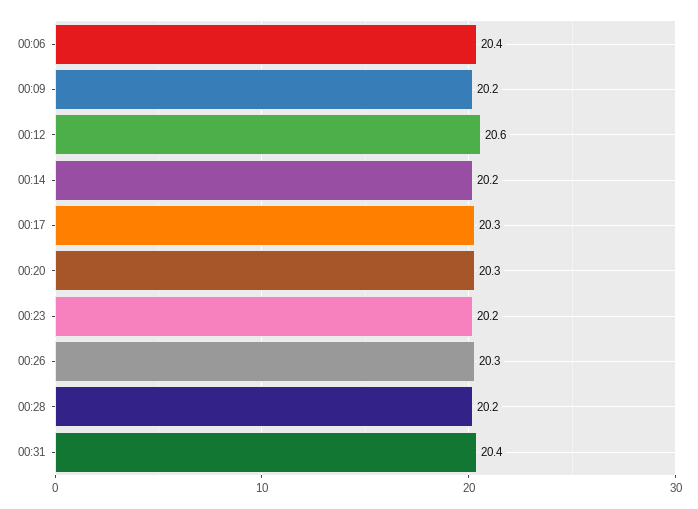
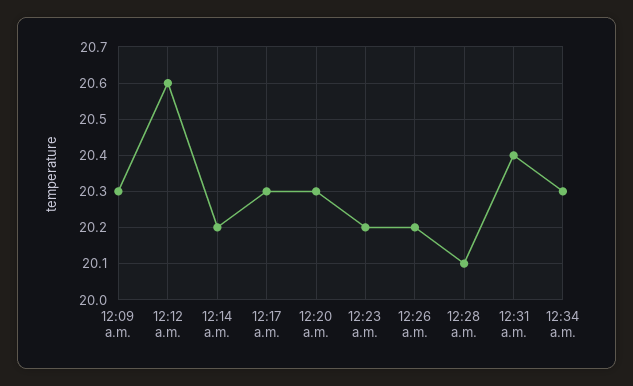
00:06: 20.4 -> none
00:09: 20.2 -> 20.3
00:26: 20.3 -> 20.2
00:28: 20.2 -> 20.1
12:34 a.m.: none -> 20.3

